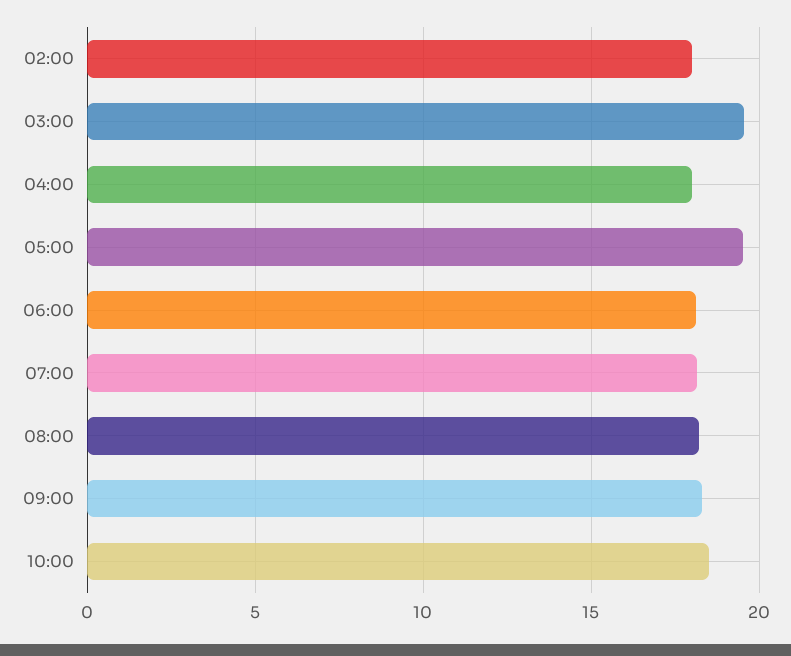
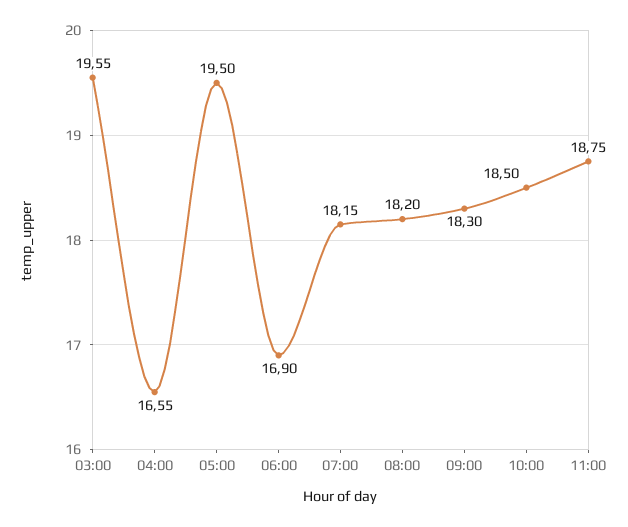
02:00: 18 -> none
04:00: 18 -> 16.55
06:00: 18 -> 16.9
11:00: none -> 18.75

